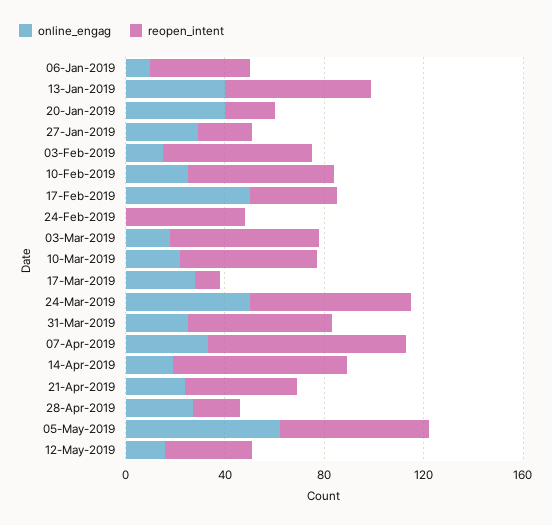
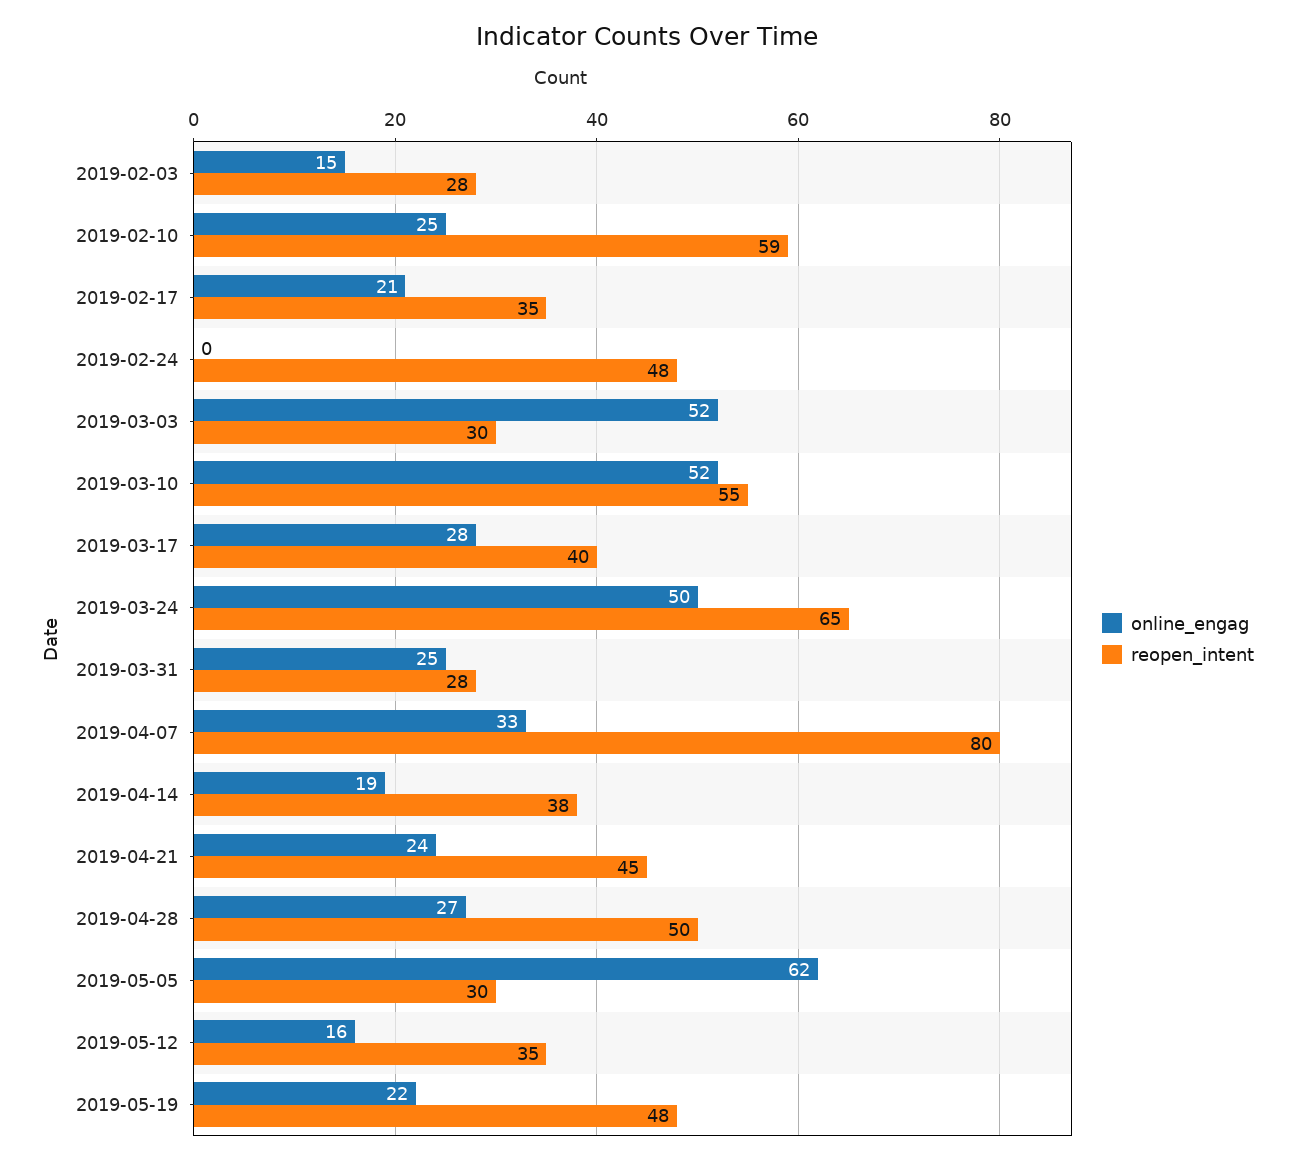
online_engag, 06-Jan-2019: 10 -> none
reopen_intent, 06-Jan-2019: 40 -> none
online_engag, 13-Jan-2019: 40 -> none
reopen_intent, 13-Jan-2019: 60 -> none
online_engag, 20-Jan-2019: 40 -> none
reopen_intent, 20-Jan-2019: 20 -> none
online_engag, 27-Jan-2019: 30 -> none
reopen_intent, 27-Jan-2019: 20 -> none
reopen_intent, 03-Feb-2019: 60 -> 28
online_engag, 17-Feb-2019: 50 -> 21
online_engag, 03-Mar-2019: 20 -> 52
reopen_intent, 03-Mar-2019: 60 -> 30
online_engag, 10-Mar-2019: 20 -> 52
reopen_intent, 17-Mar-2019: 10 -> 40
reopen_intent, 31-Mar-2019: 60 -> 28
reopen_intent, 14-Apr-2019: 70 -> 38
reopen_intent, 28-Apr-2019: 20 -> 50
reopen_intent, 05-May-2019: 60 -> 30
online_engag, 2019-05-19: none -> 22
reopen_intent, 2019-05-19: none -> 48

